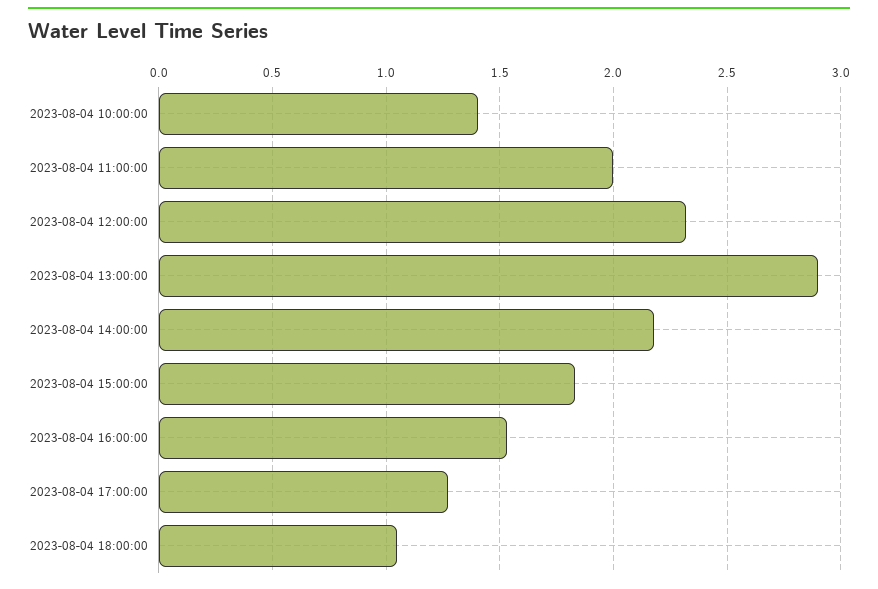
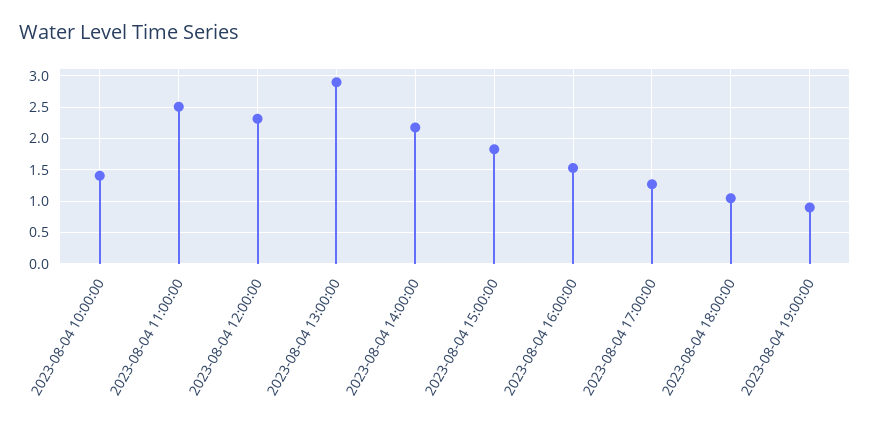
2023-08-04 11:00:00: 2 -> 2.5
2023-08-04 19:00:00: none -> 0.9

